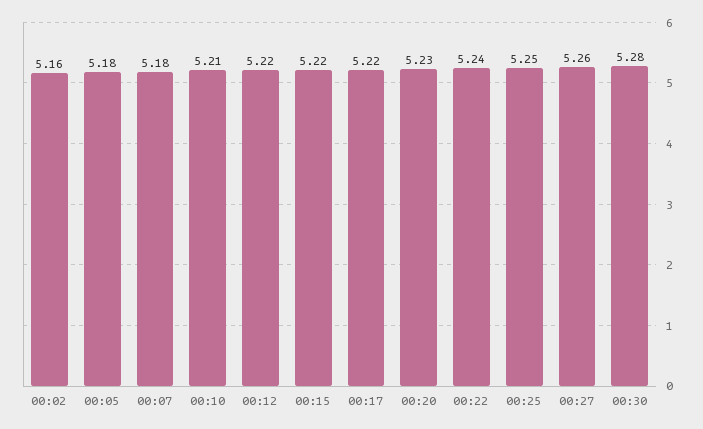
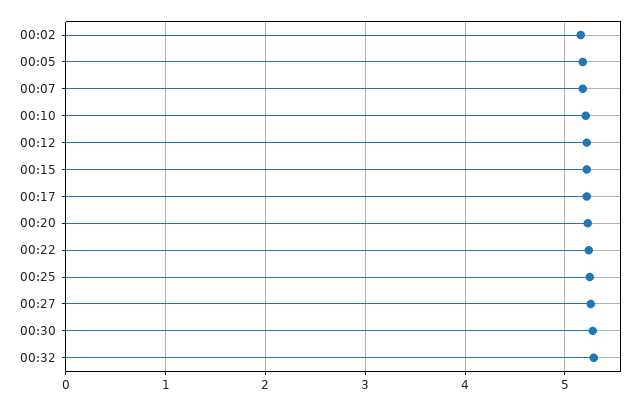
00:32: none -> 5.3

